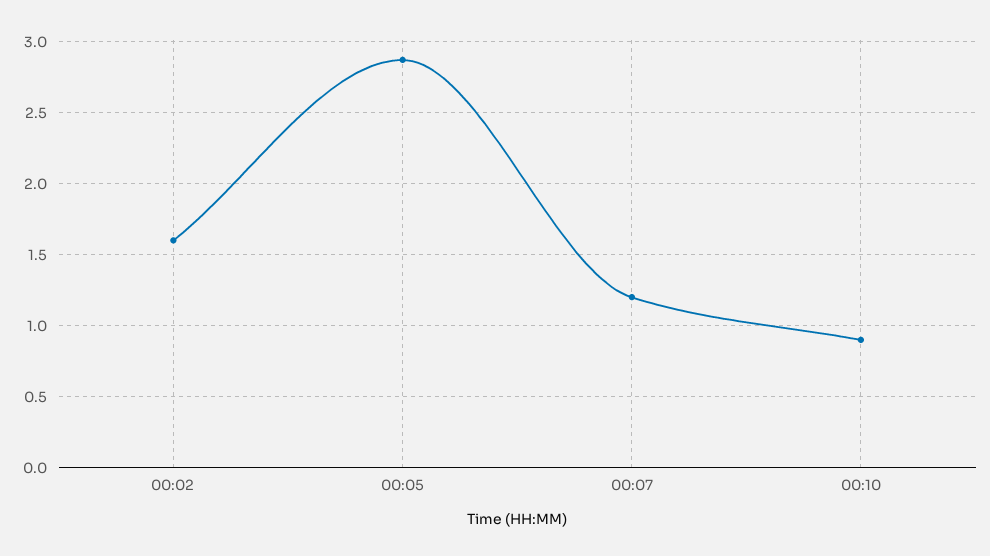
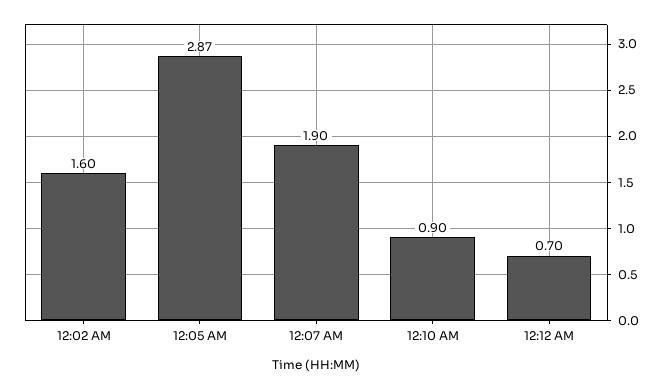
00:07: 1.2 -> 1.9
12:12 AM: none -> 0.7

